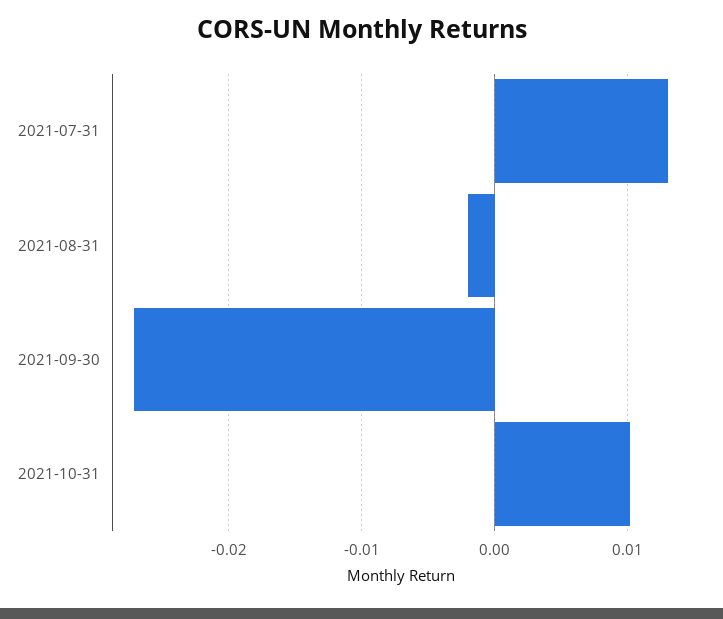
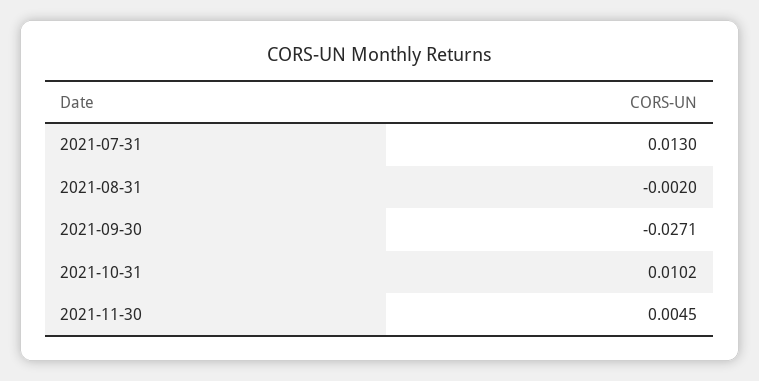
2021-11-30: none -> 0.0045

